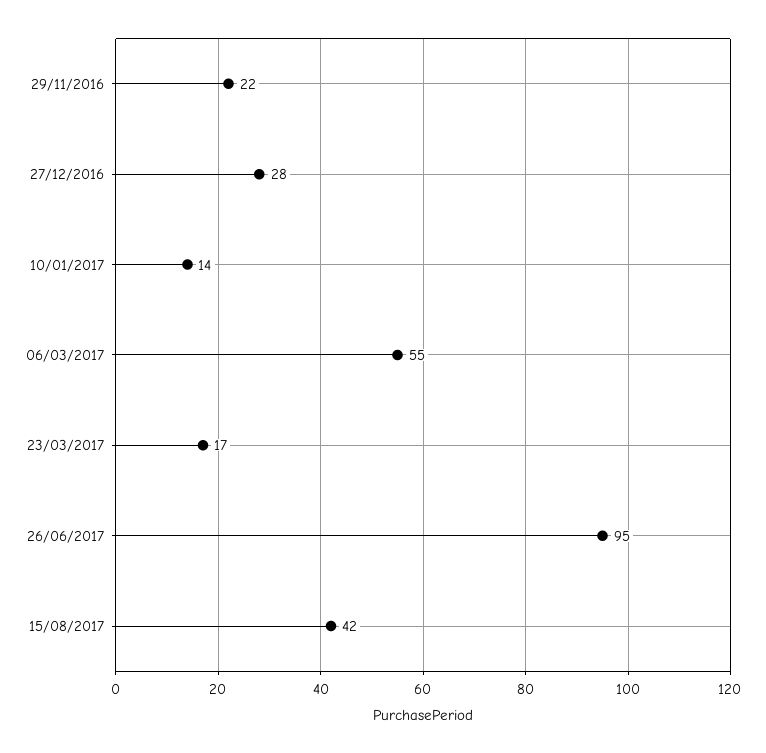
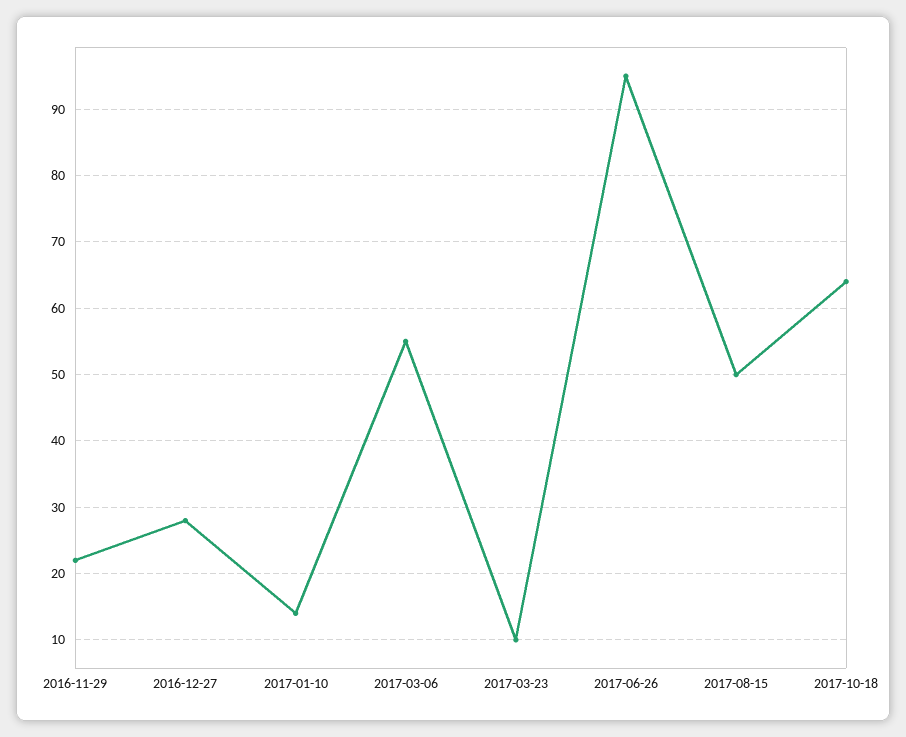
23/03/2017: 17 -> 10
15/08/2017: 42 -> 50
2017-10-18: none -> 64

